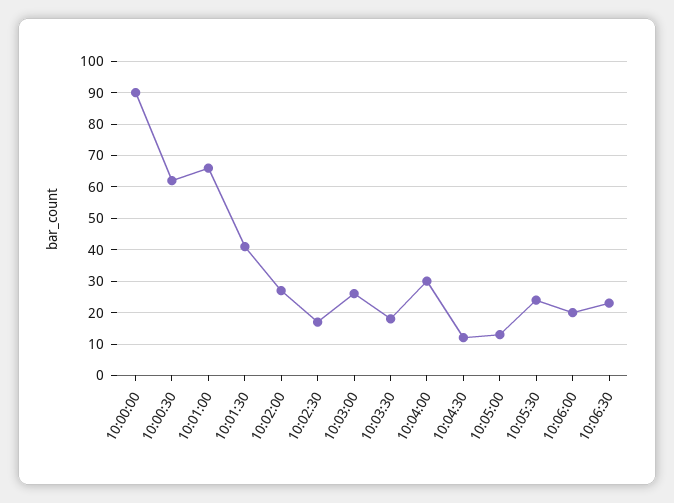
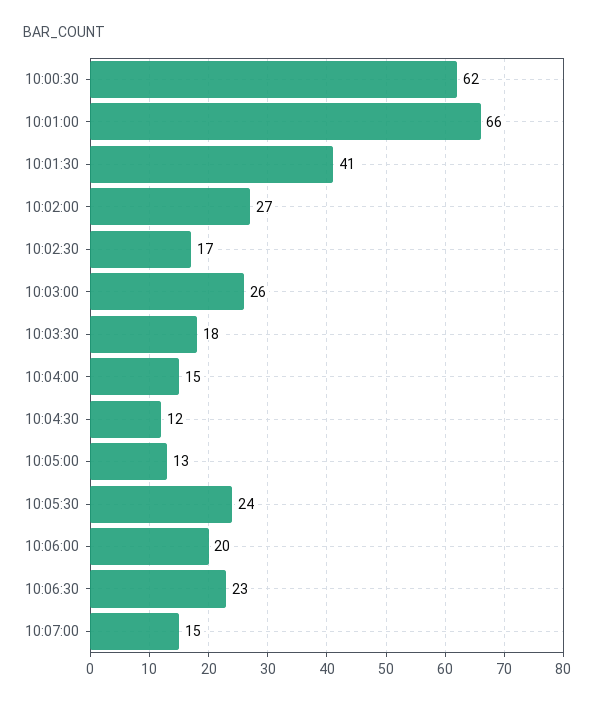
10:00:00: 90 -> none
10:04:00: 30 -> 15
10:07:00: none -> 15

